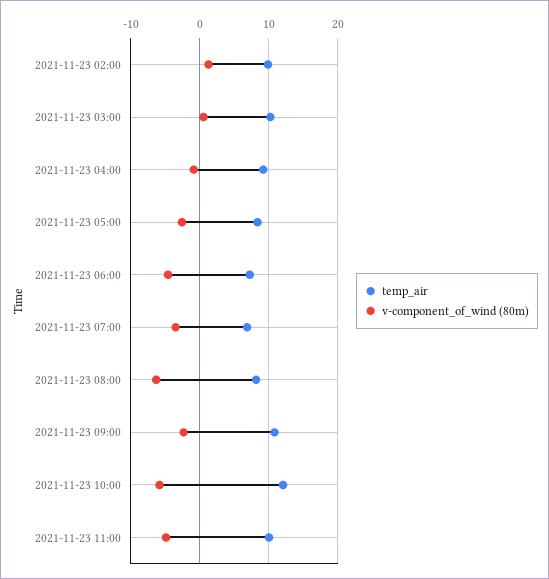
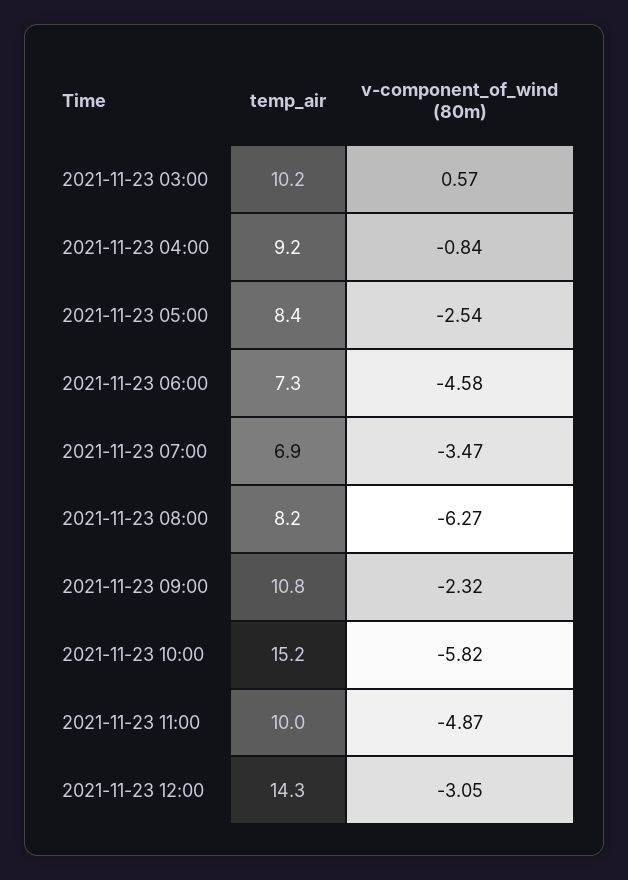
temp_air, 2021-11-23 02:00: 10 -> none
v-component_of_wind (80m), 2021-11-23 02:00: 1 -> none
temp_air, 2021-11-23 10:00: 12 -> 15.2
temp_air, 2021-11-23 12:00: none -> 14.3
v-component_of_wind (80m), 2021-11-23 12:00: none -> -3.05

